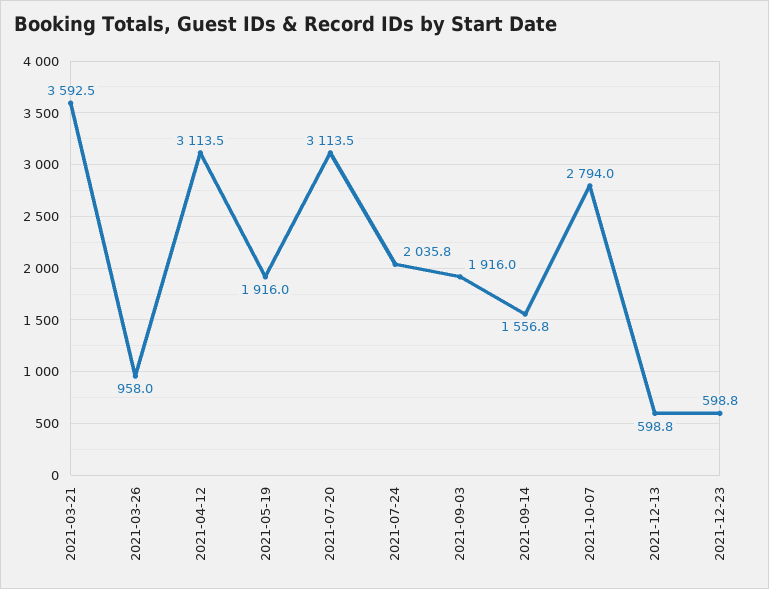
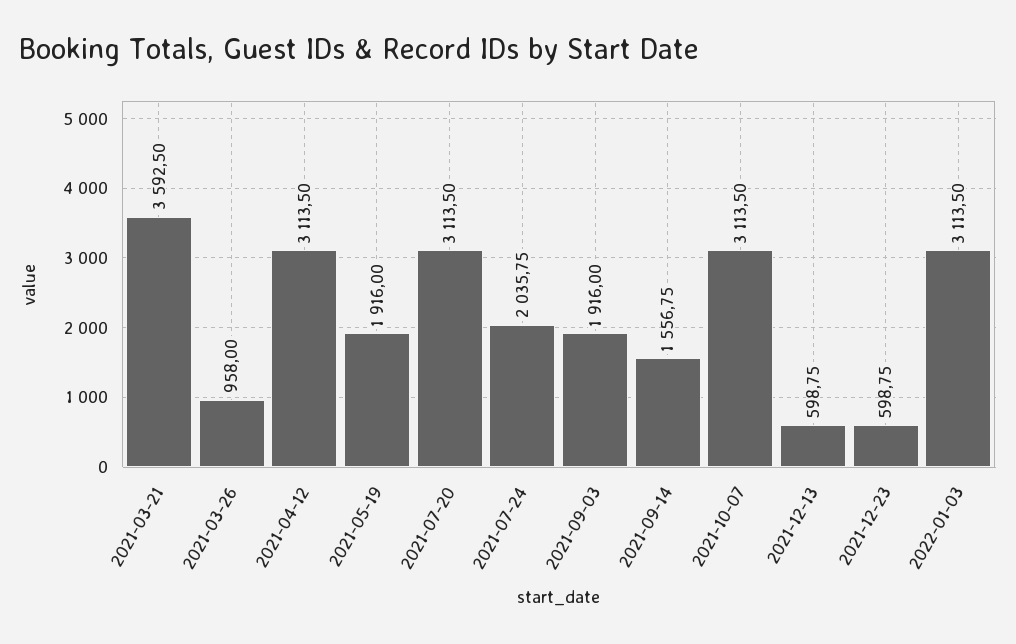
2021-10-07: 2794 -> 3113.5
2022-01-03: none -> 3113.5

